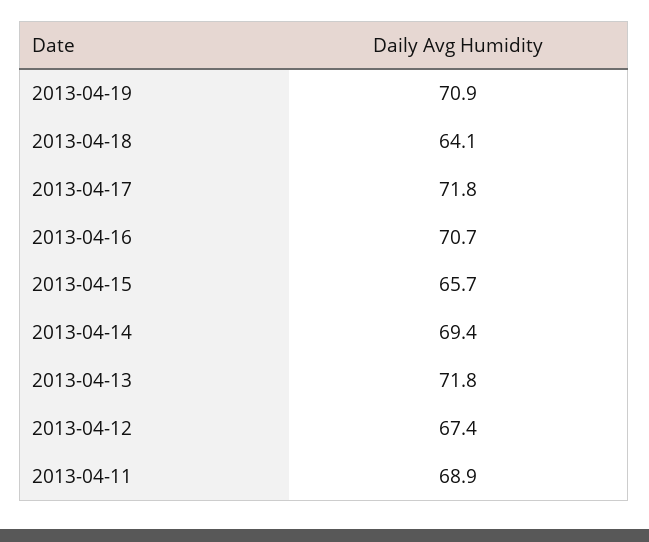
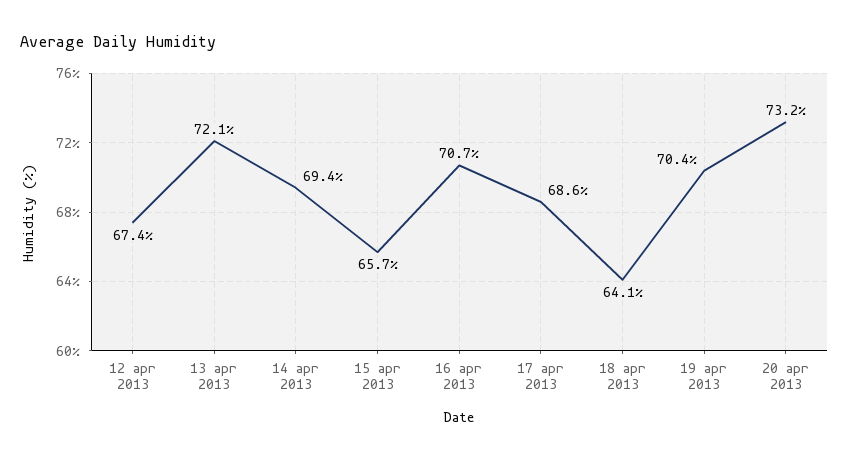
2013-04-19: 70.9 -> 70.4
2013-04-17: 71.8 -> 68.6
2013-04-13: 71.8 -> 72.1
2013-04-11: 68.9 -> none
20 apr 2013: none -> 73.2

